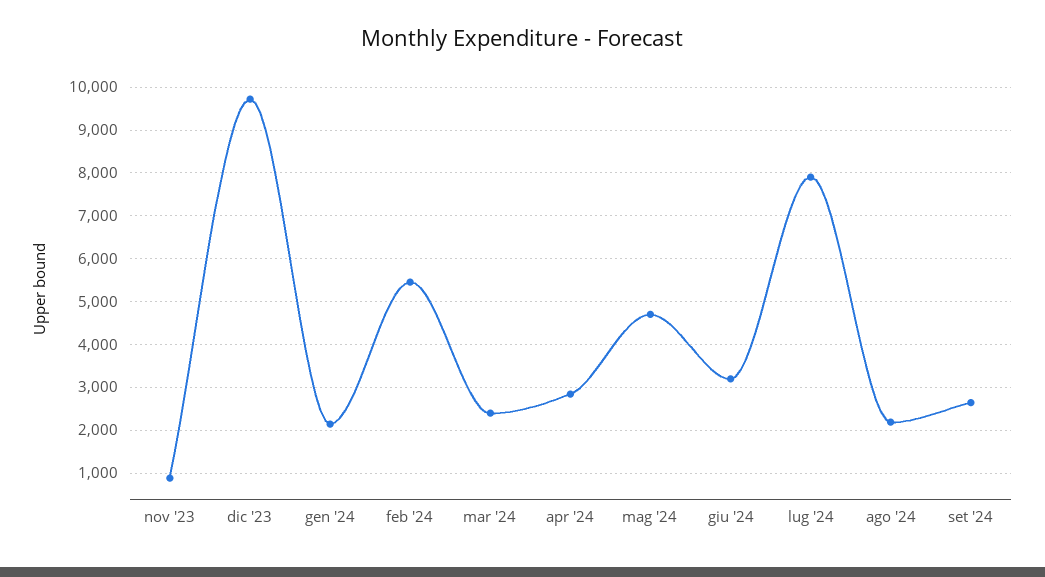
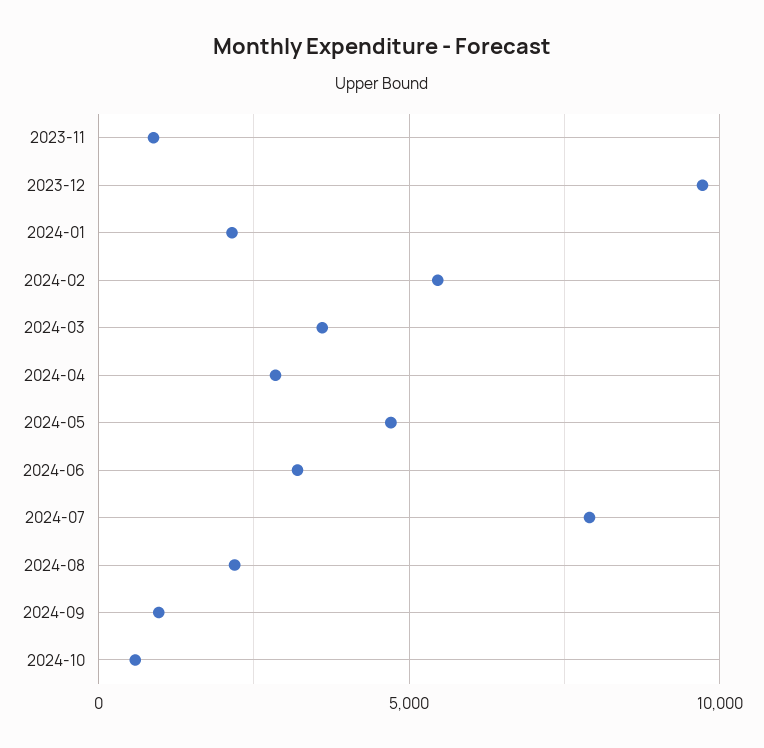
mar '24: 2400 -> 3500
set '24: 2600 -> 1000
2024-10: none -> 500

